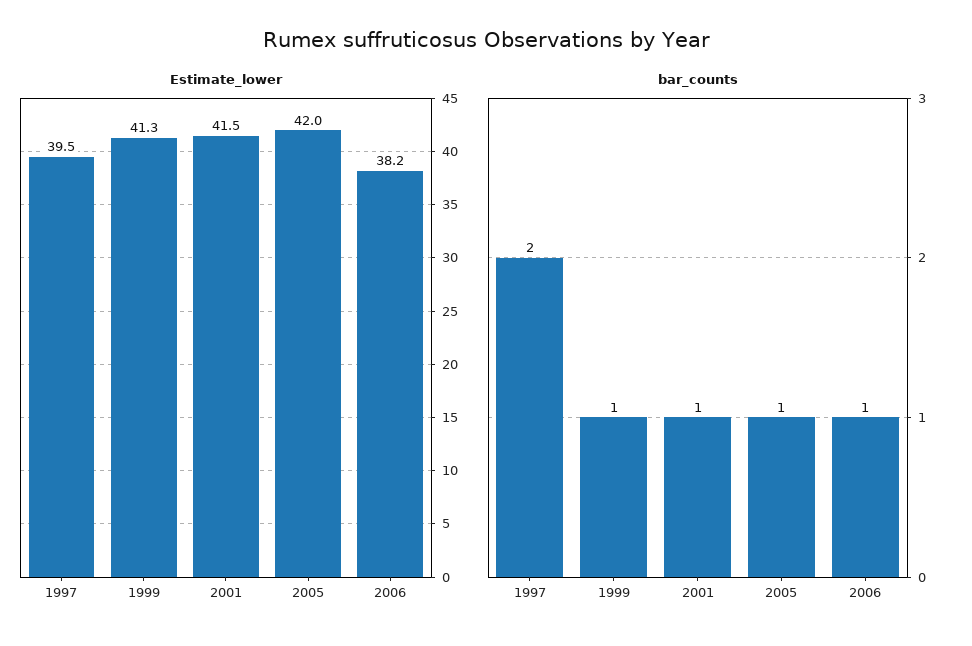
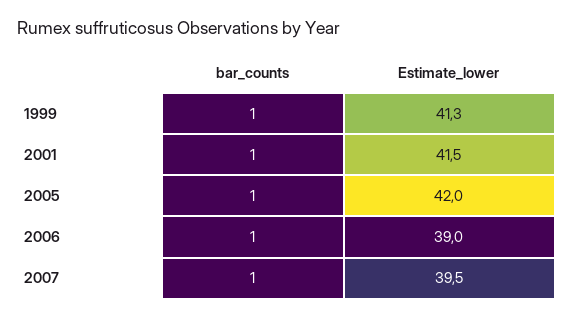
Estimate_lower, 1997: 39.5 -> none
Estimate_lower, 2006: 38.2 -> 39
bar_counts, 1997: 2 -> none
bar_counts, 2007: none -> 1
Estimate_lower, 2007: none -> 39.5

